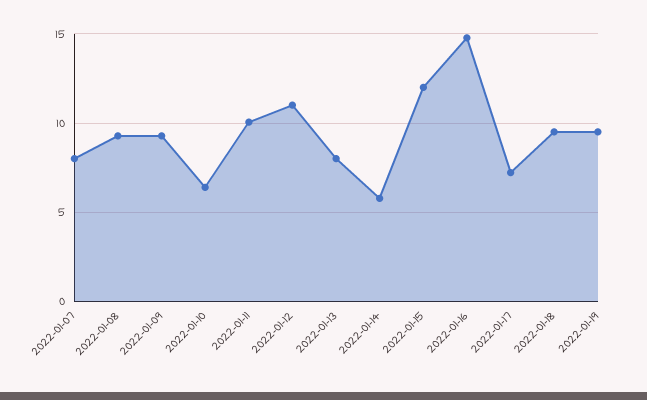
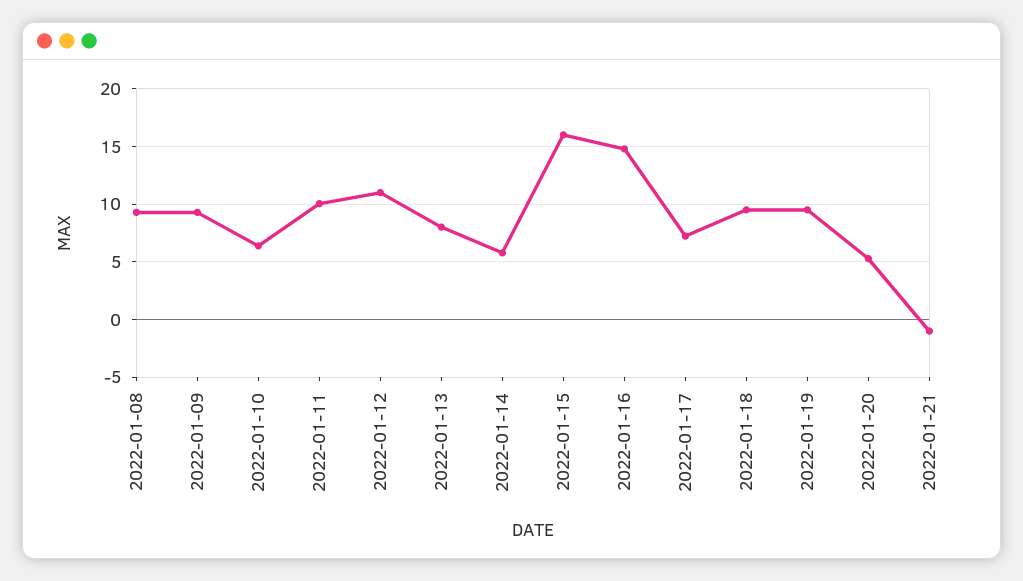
2022-01-07: 8 -> none
2022-01-15: 12 -> 16
2022-01-20: none -> 5
2022-01-21: none -> -1

